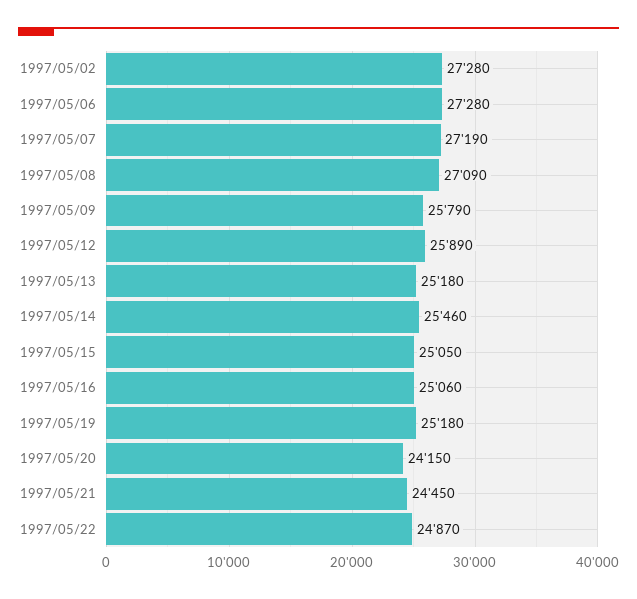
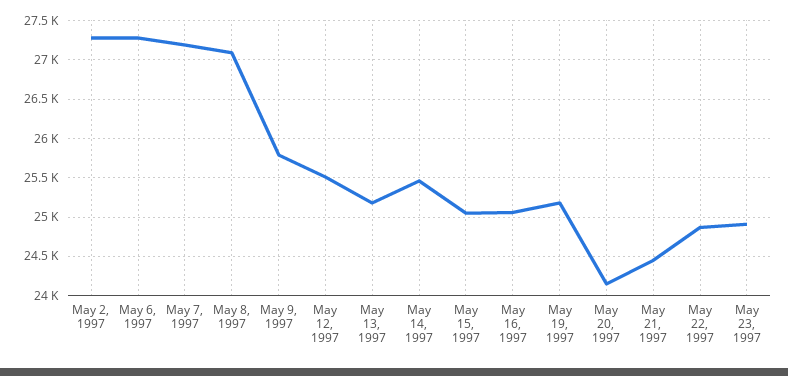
1997/05/12: 25890 -> 25500
May 23, 1997: none -> 24900

